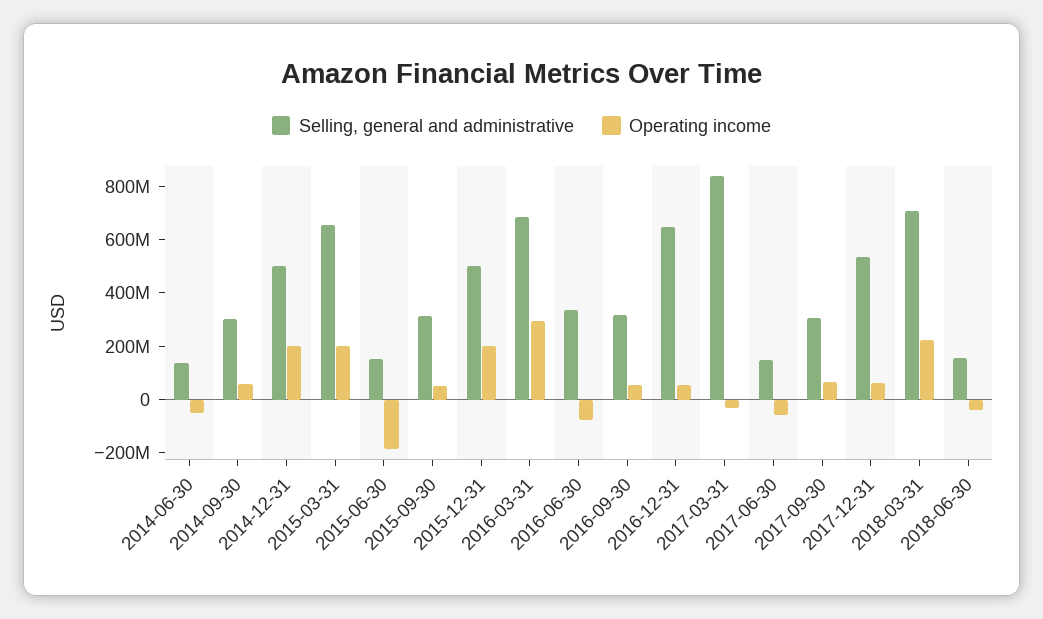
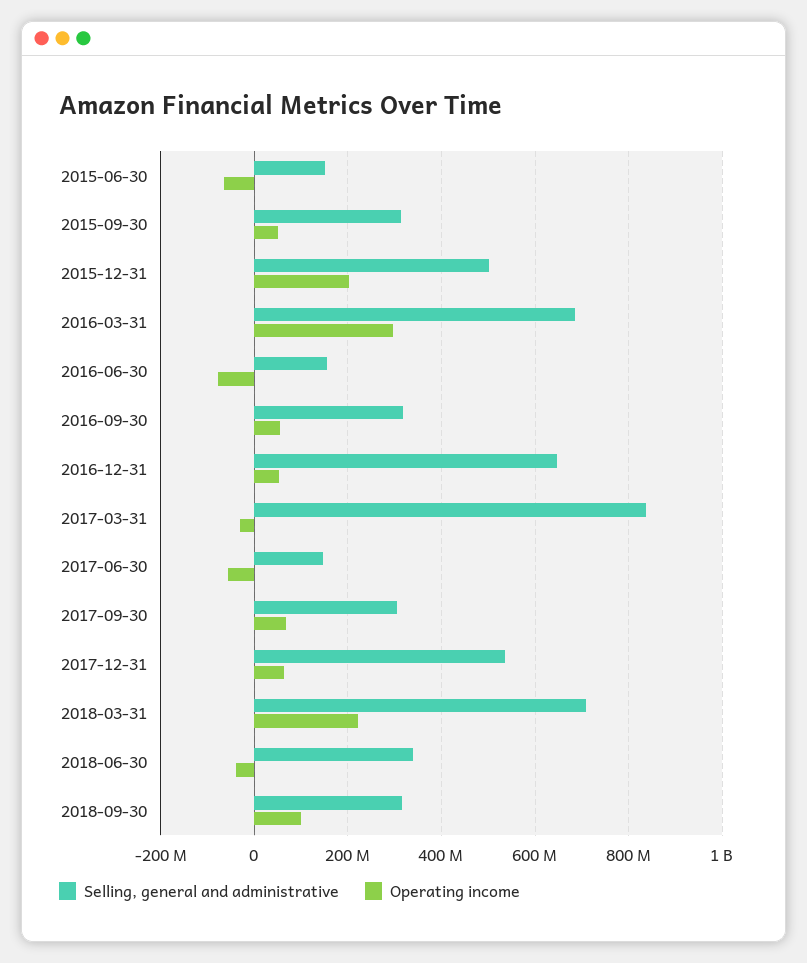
Selling, general and administrative, 2014-06-30: 150000000 -> none
Operating income, 2014-06-30: -50000000 -> none
Selling, general and administrative, 2014-09-30: 300000000 -> none
Operating income, 2014-09-30: 50000000 -> none
Selling, general and administrative, 2014-12-31: 500000000 -> none
Operating income, 2014-12-31: 200000000 -> none
Selling, general and administrative, 2015-03-31: 650000000 -> none
Operating income, 2015-03-31: 200000000 -> none
Operating income, 2015-06-30: -200000000 -> -60000000
Selling, general and administrative, 2016-06-30: 350000000 -> 160000000
Selling, general and administrative, 2018-06-30: 150000000 -> 340000000
Selling, general and administrative, 2018-09-30: none -> 320000000
Operating income, 2018-09-30: none -> 100000000

